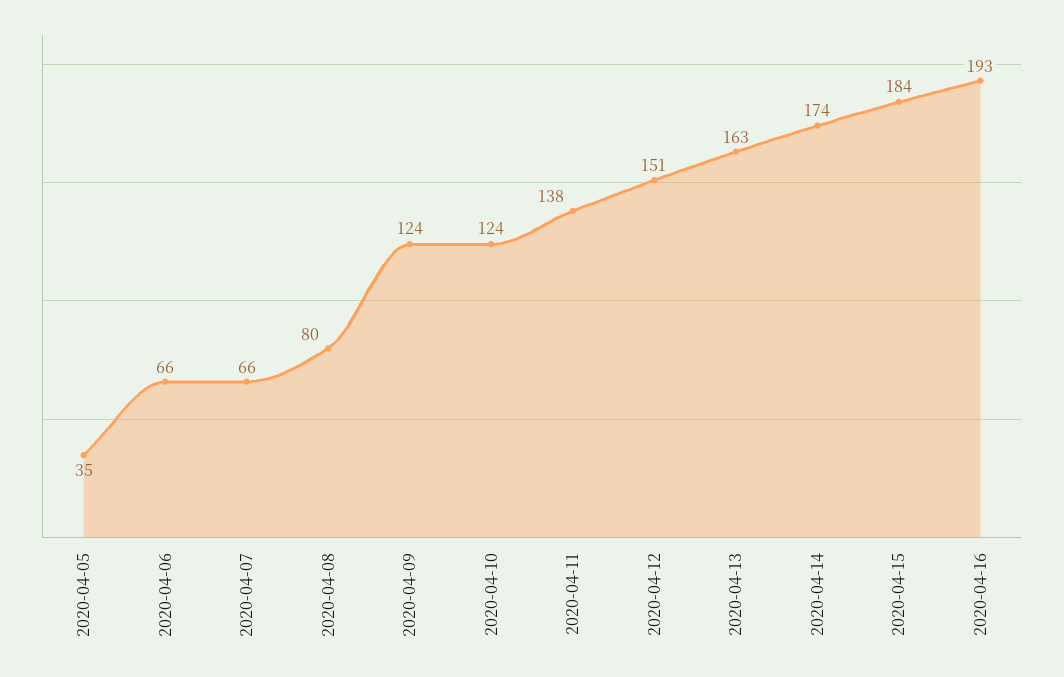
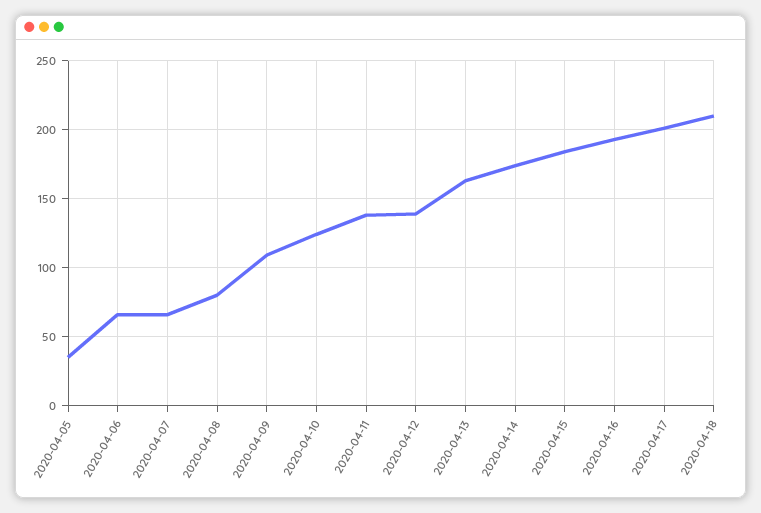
2020-04-09: 124 -> 110
2020-04-12: 151 -> 140
2020-04-17: none -> 200
2020-04-18: none -> 210

